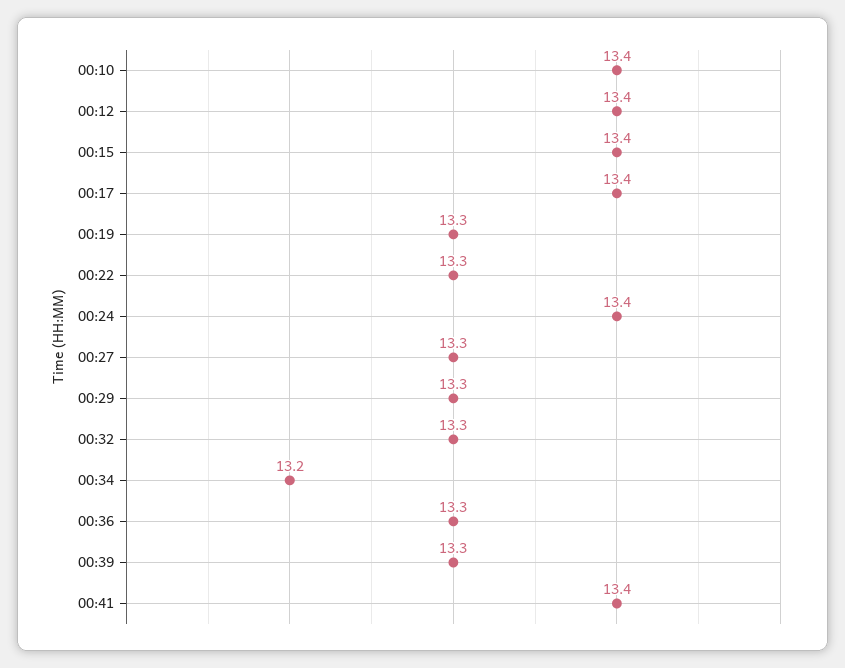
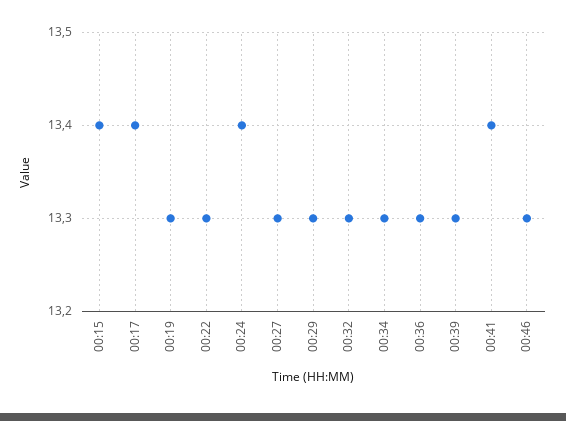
00:10: 13.4 -> none
00:12: 13.4 -> none
00:34: 13.2 -> 13.3
00:46: none -> 13.3

